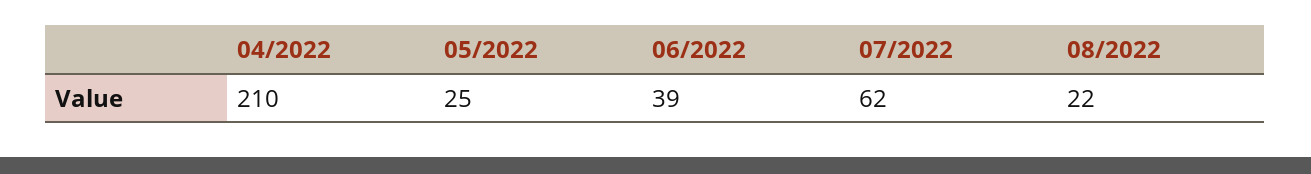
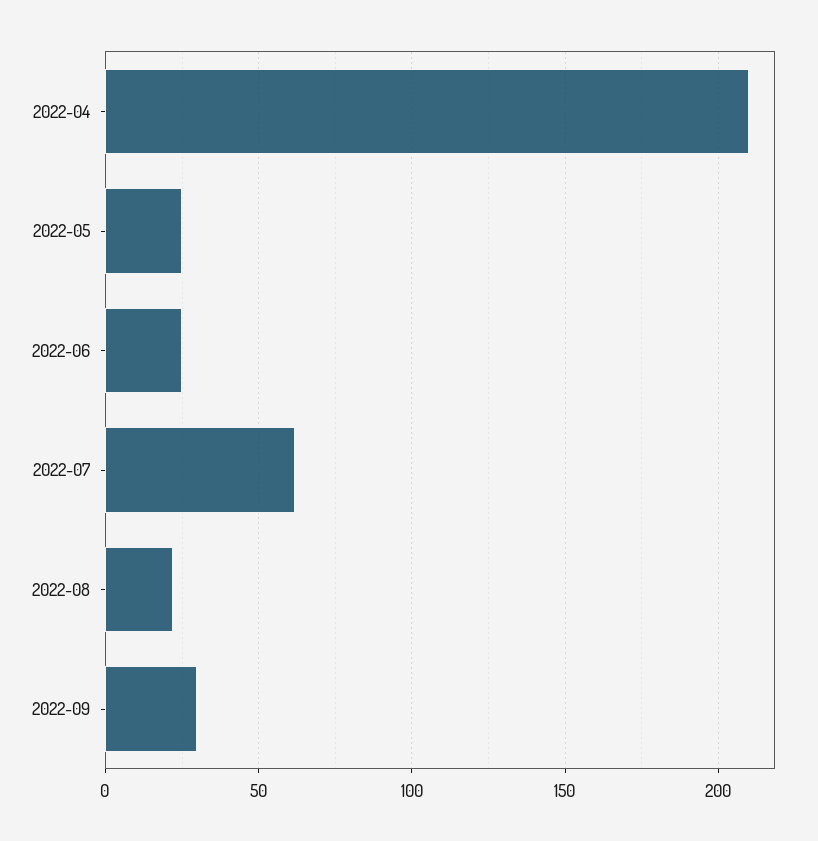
06/2022: 39 -> 25
2022-09: none -> 30

